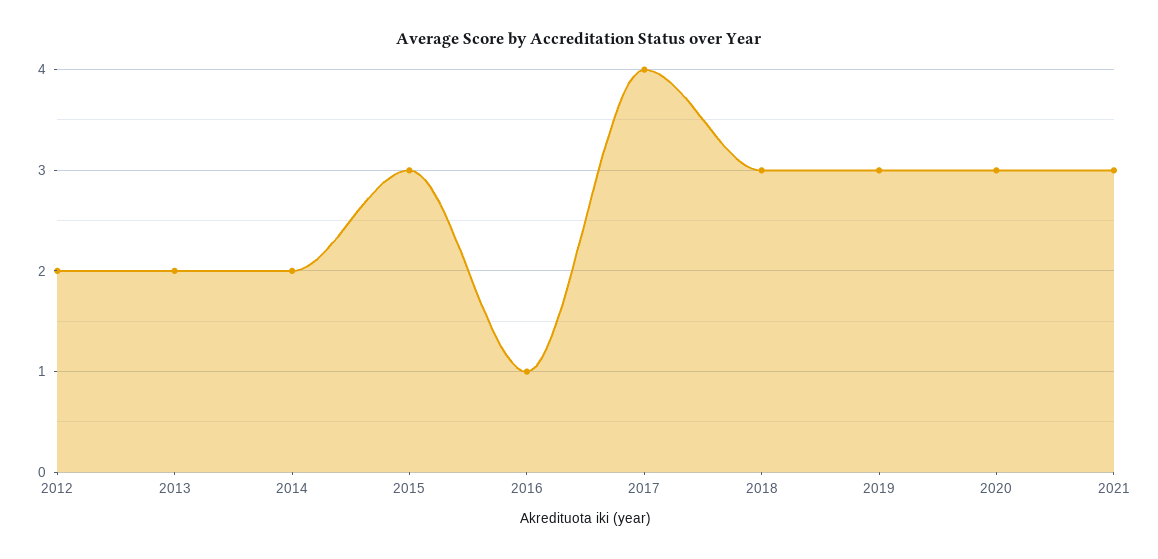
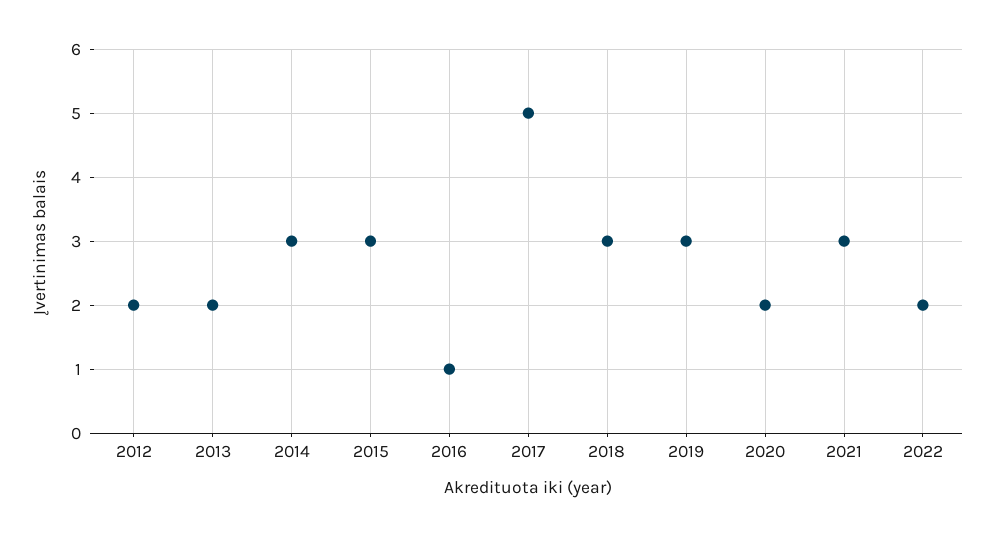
2014: 2 -> 3
2017: 4 -> 5
2020: 3 -> 2
2022: none -> 2

